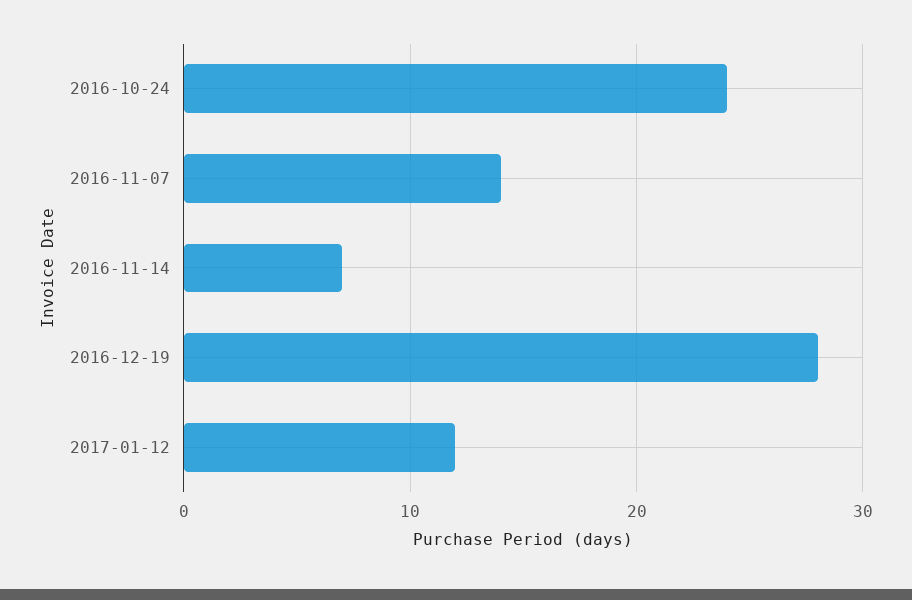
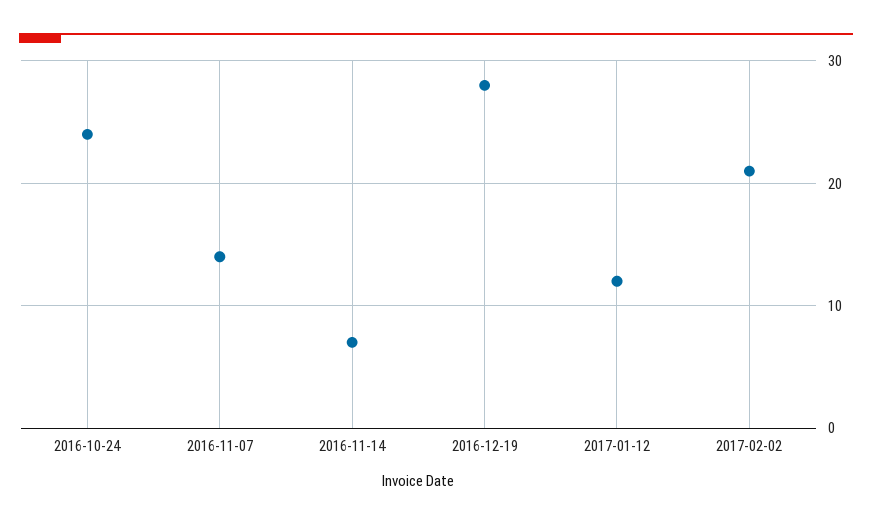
2017-02-02: none -> 21

